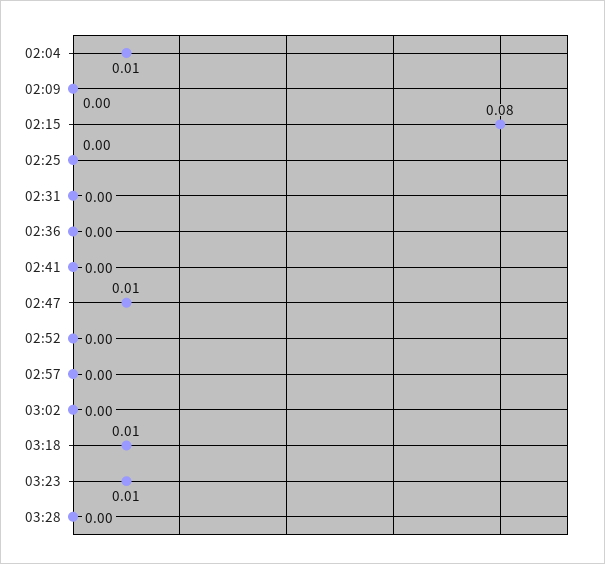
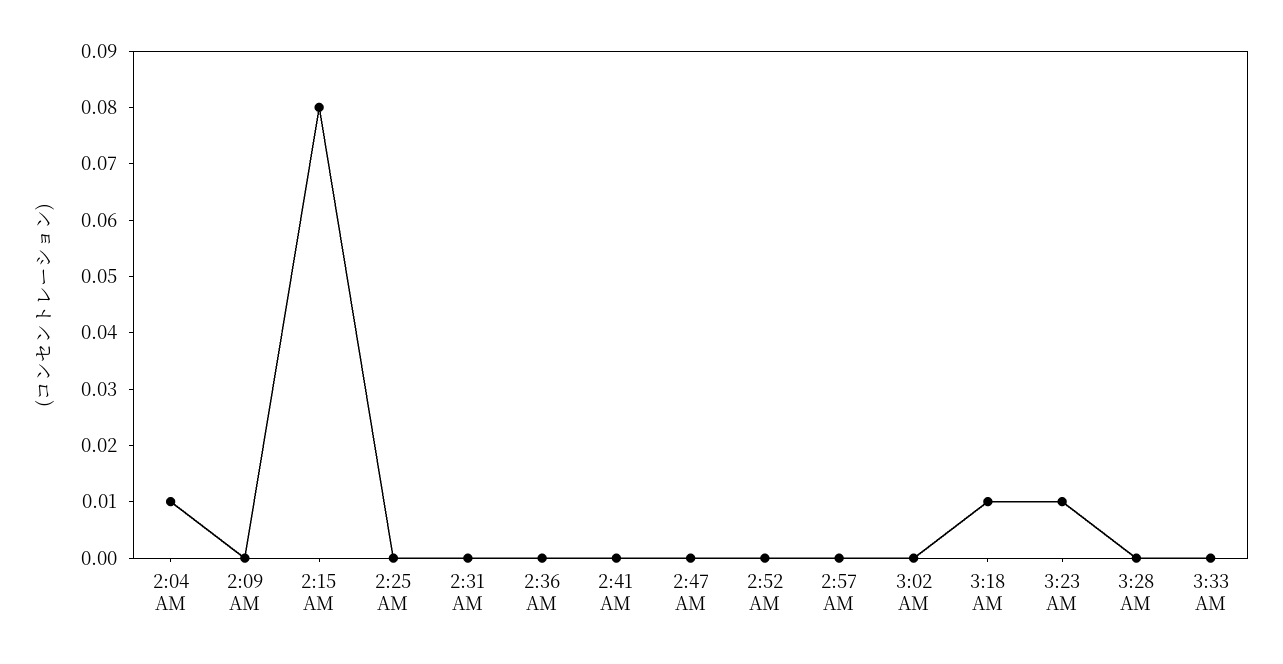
02:47: 0.01 -> 0
3:33 AM: none -> 0

